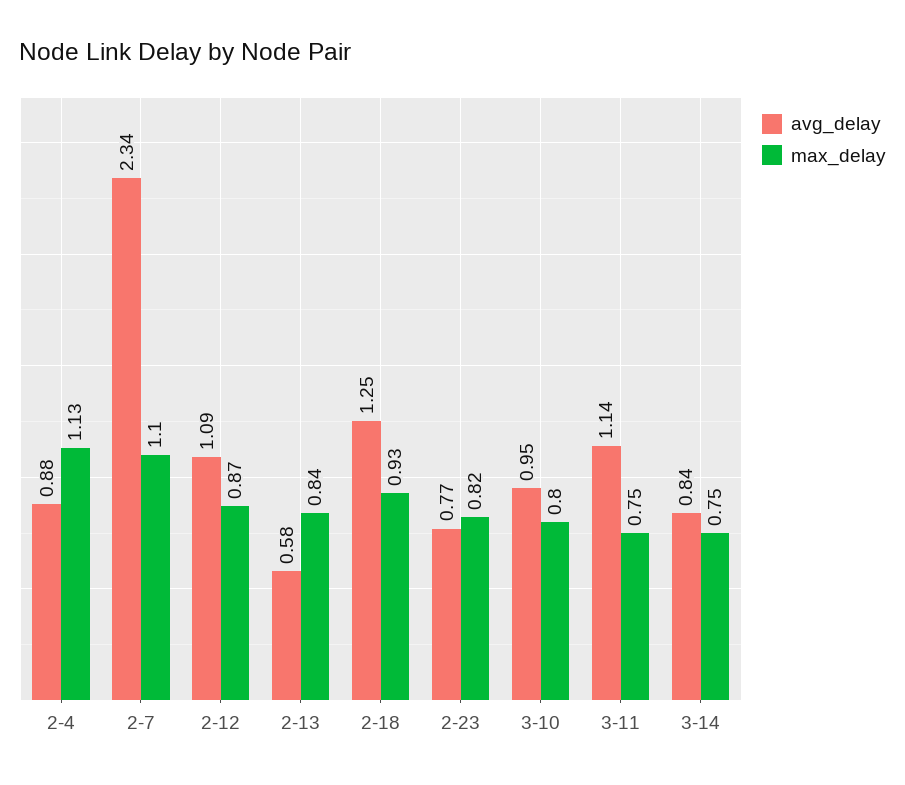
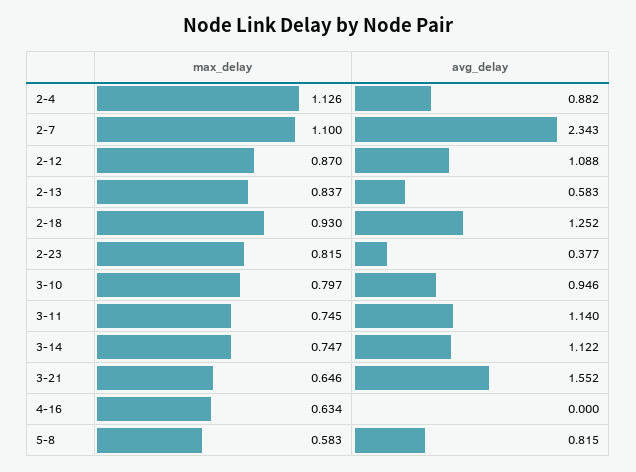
avg_delay, 2-23: 0.77 -> 0.377
avg_delay, 3-14: 0.84 -> 1.122
max_delay, 3-21: none -> 0.646
avg_delay, 3-21: none -> 1.552
max_delay, 4-16: none -> 0.634
avg_delay, 4-16: none -> 0
max_delay, 5-8: none -> 0.583
avg_delay, 5-8: none -> 0.815

